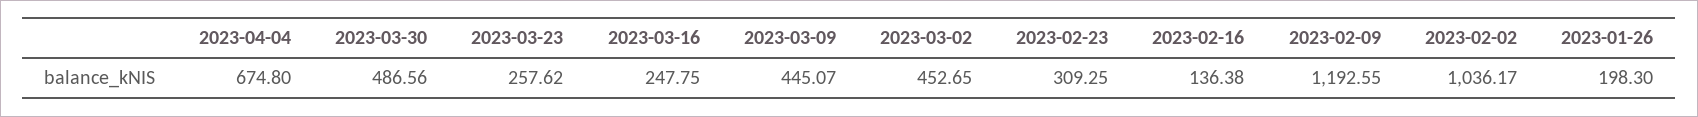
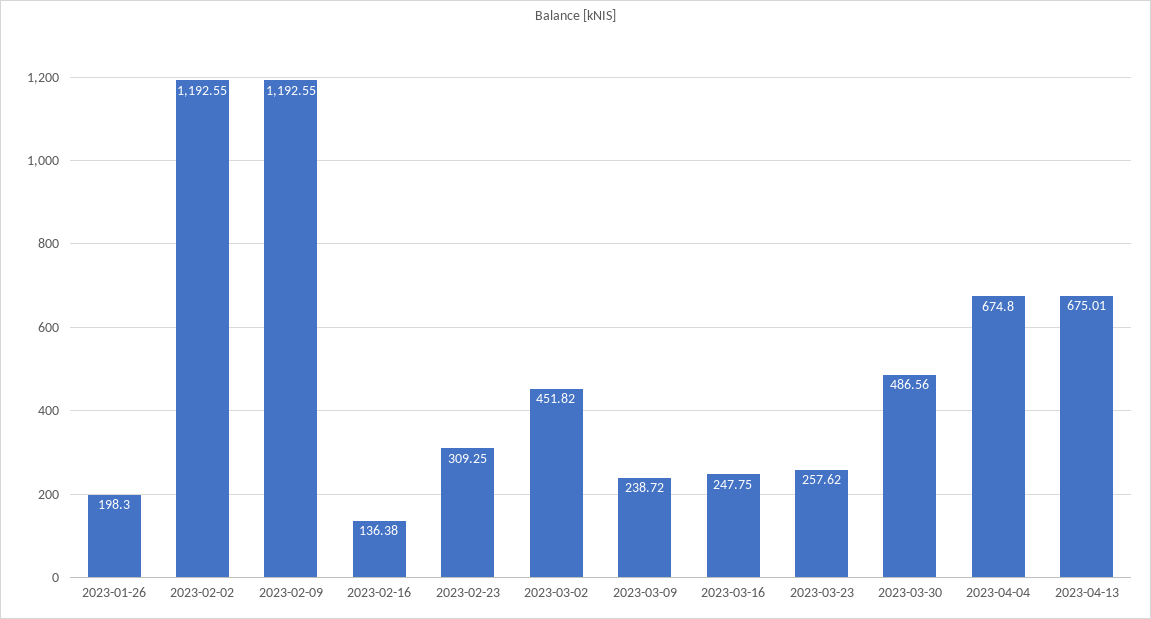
2023-03-09: 445.07 -> 238.72
2023-03-02: 452.65 -> 451.82
2023-02-02: 1036.17 -> 1192.55
2023-04-13: none -> 675.01

